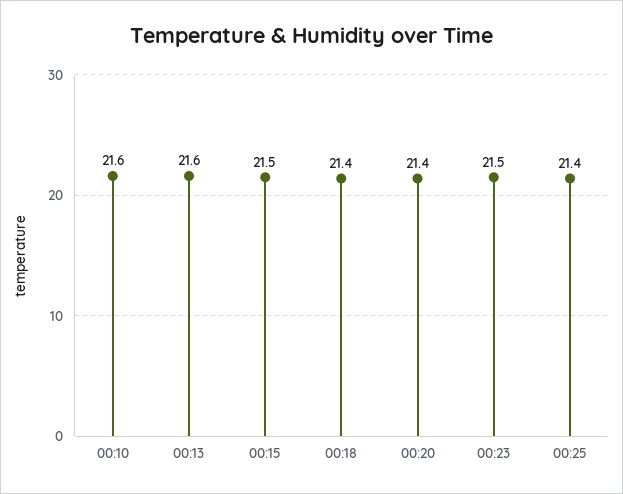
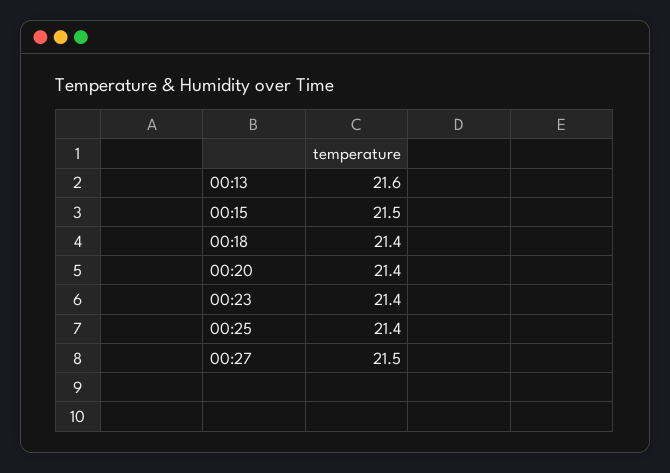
00:10: 21.6 -> none
00:23: 21.5 -> 21.4
00:27: none -> 21.5

